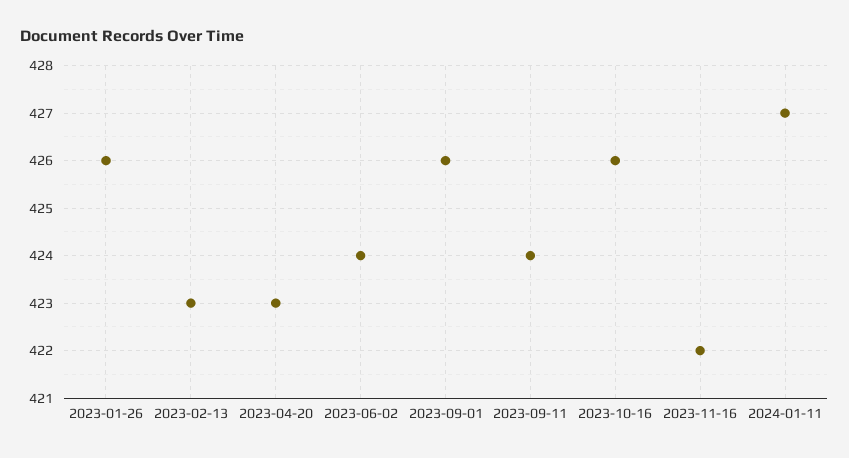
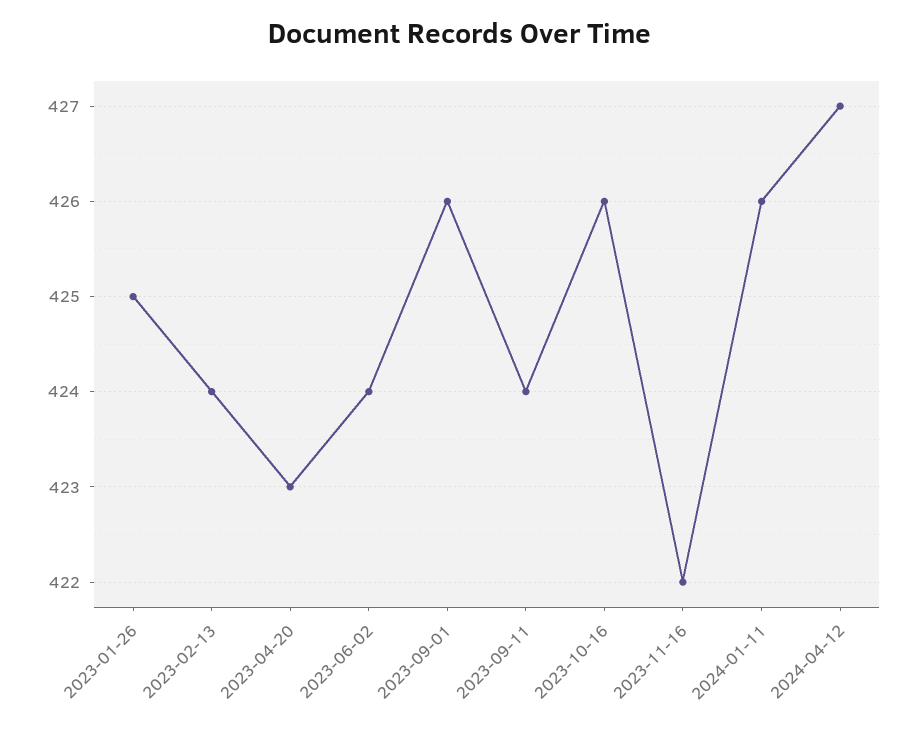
2023-01-26: 426 -> 425
2023-02-13: 423 -> 424
2024-01-11: 427 -> 426
2024-04-12: none -> 427

